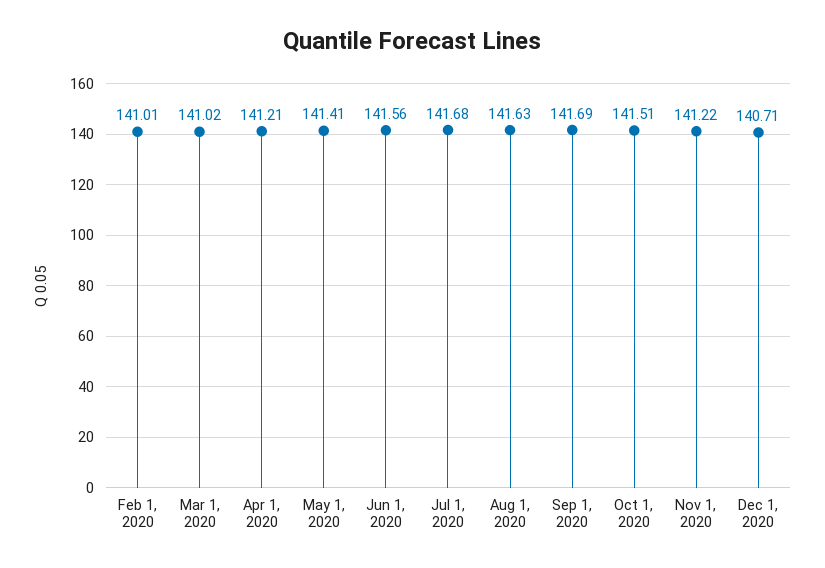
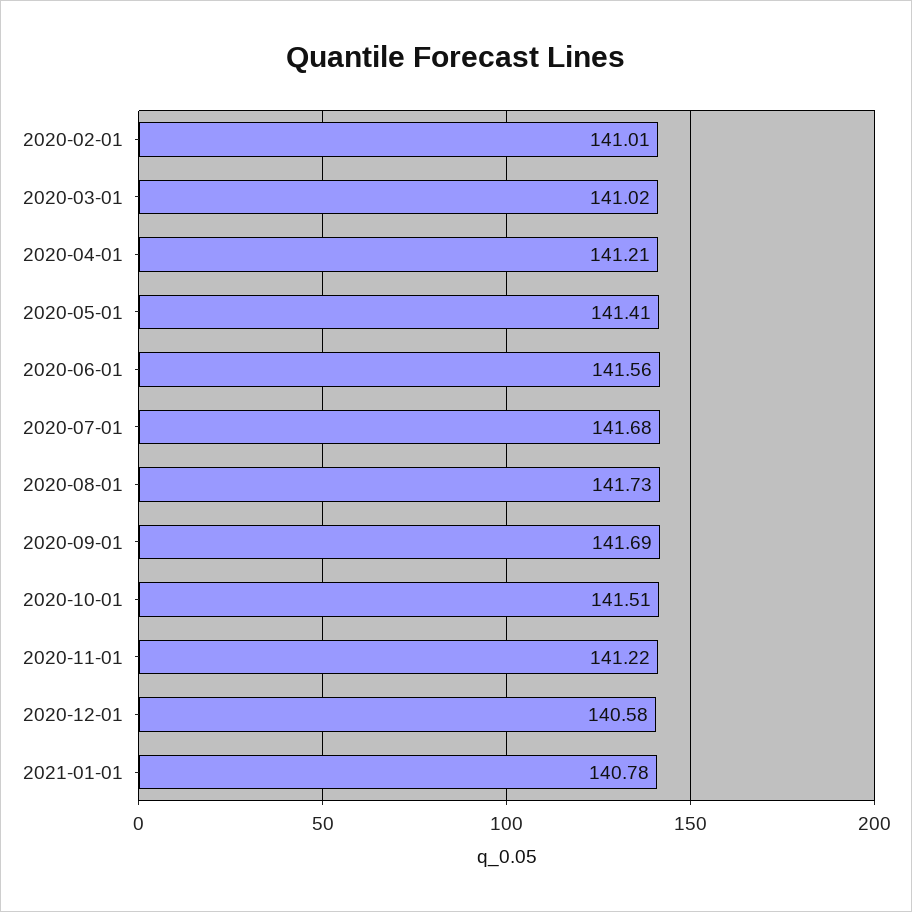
Aug 1, 2020: 141.63 -> 141.73
Dec 1, 2020: 140.71 -> 140.58
2021-01-01: none -> 140.78

